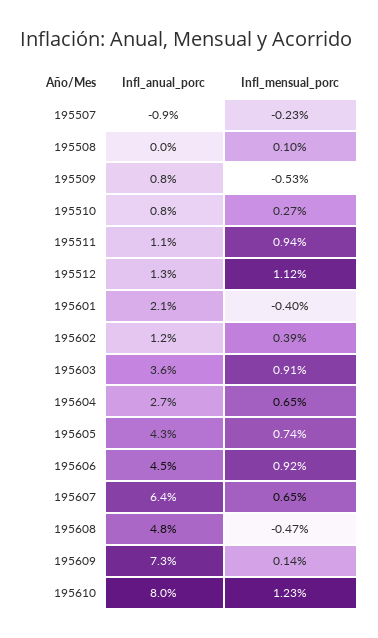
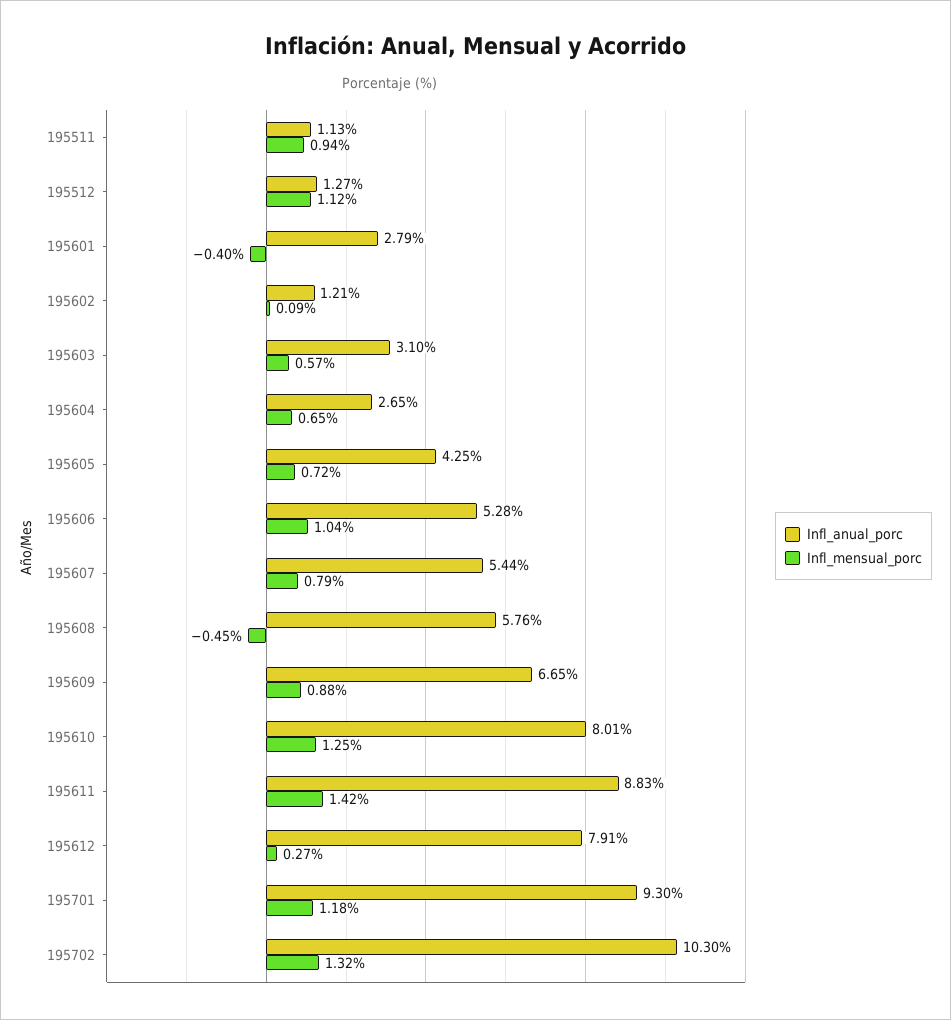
Infl_anual_porc, 195507: -0.9 -> none
Infl_mensual_porc, 195507: -0.23 -> none
Infl_anual_porc, 195508: 0 -> none
Infl_mensual_porc, 195508: 0.1 -> none
Infl_anual_porc, 195509: 0.8 -> none
Infl_mensual_porc, 195509: -0.53 -> none
Infl_anual_porc, 195510: 0.8 -> none
Infl_mensual_porc, 195510: 0.27 -> none
Infl_anual_porc, 195601: 2.1 -> 2.79
Infl_mensual_porc, 195602: 0.39 -> 0.09
Infl_anual_porc, 195603: 3.6 -> 3.1
Infl_mensual_porc, 195603: 0.91 -> 0.57
Infl_mensual_porc, 195605: 0.74 -> 0.72
Infl_anual_porc, 195606: 4.5 -> 5.28
Infl_mensual_porc, 195606: 0.92 -> 1.04
Infl_anual_porc, 195607: 6.4 -> 5.44
Infl_mensual_porc, 195607: 0.65 -> 0.79
Infl_anual_porc, 195608: 4.8 -> 5.76
Infl_mensual_porc, 195608: -0.47 -> -0.45
Infl_anual_porc, 195609: 7.3 -> 6.65
Infl_mensual_porc, 195609: 0.14 -> 0.88
Infl_mensual_porc, 195610: 1.23 -> 1.25
Infl_anual_porc, 195611: none -> 8.83
Infl_mensual_porc, 195611: none -> 1.42
Infl_anual_porc, 195612: none -> 7.91
Infl_mensual_porc, 195612: none -> 0.27
Infl_anual_porc, 195701: none -> 9.3
Infl_mensual_porc, 195701: none -> 1.18
Infl_anual_porc, 195702: none -> 10.3
Infl_mensual_porc, 195702: none -> 1.32

